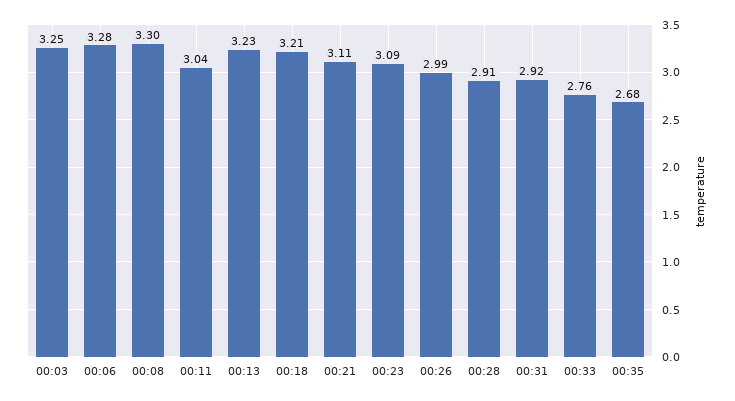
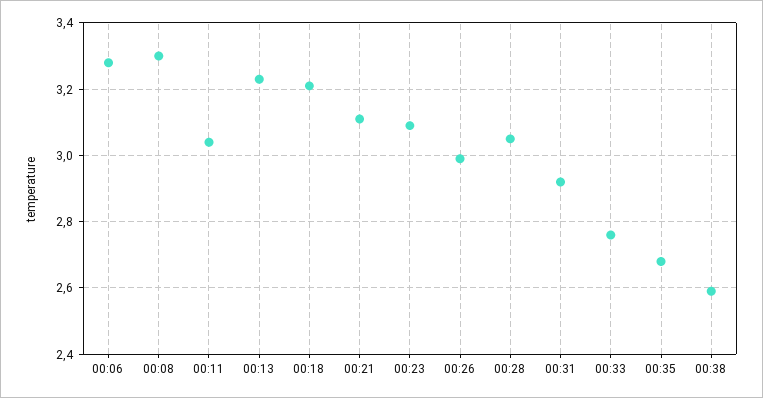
00:03: 3.25 -> none
00:28: 2.91 -> 3.05
00:38: none -> 2.6

